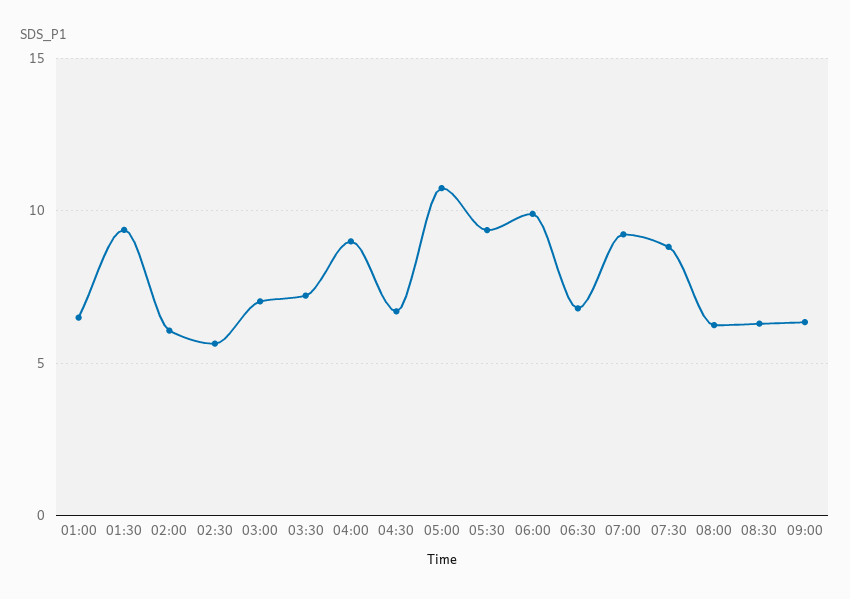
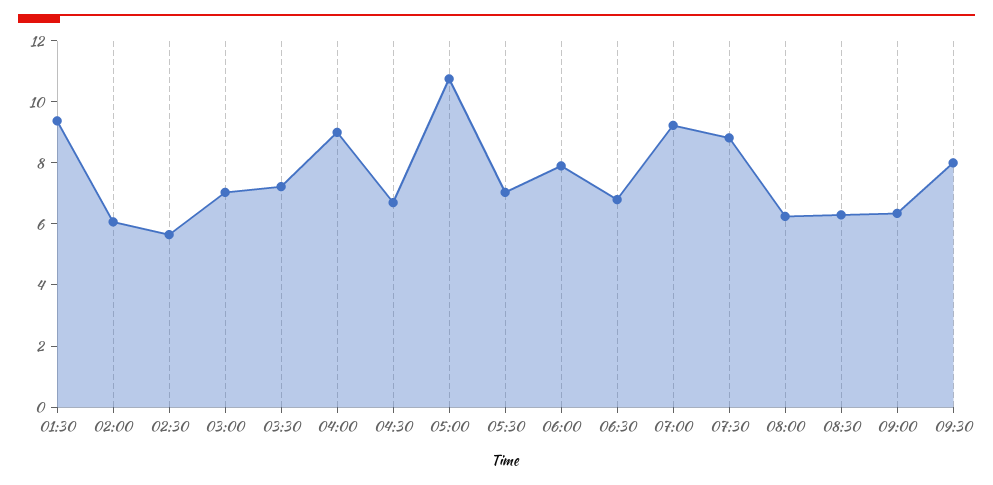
01:00: 6.5 -> none
05:30: 9.5 -> 7
06:00: 10 -> 8
09:30: none -> 8

